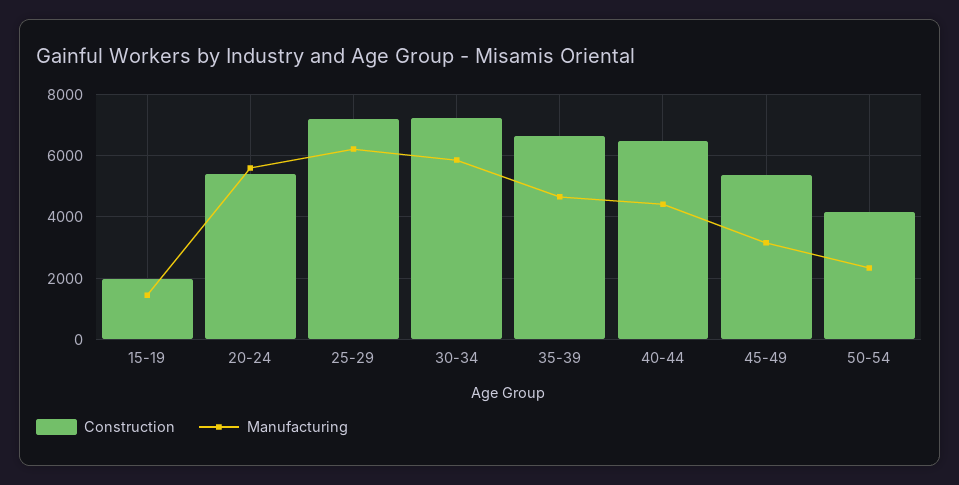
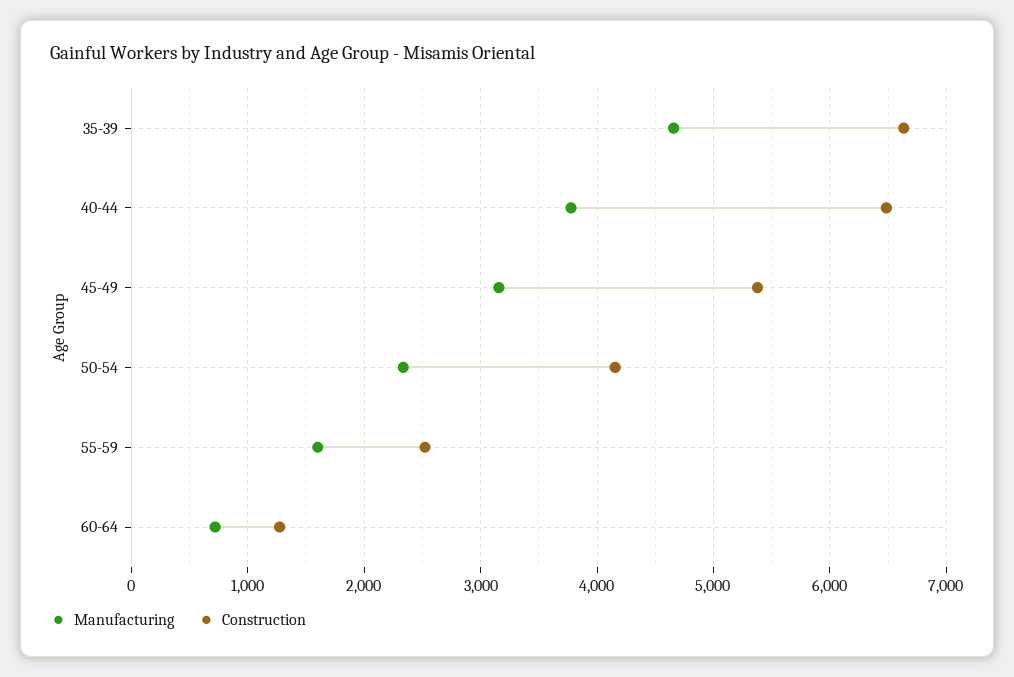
Construction, 15-19: 2000 -> none
Manufacturing, 15-19: 1400 -> none
Construction, 20-24: 5400 -> none
Manufacturing, 20-24: 5600 -> none
Construction, 25-29: 7200 -> none
Manufacturing, 25-29: 6200 -> none
Construction, 30-34: 7200 -> none
Manufacturing, 30-34: 5800 -> none
Manufacturing, 40-44: 4400 -> 3800
Manufacturing, 55-59: none -> 1600
Construction, 55-59: none -> 2500
Manufacturing, 60-64: none -> 700
Construction, 60-64: none -> 1300

